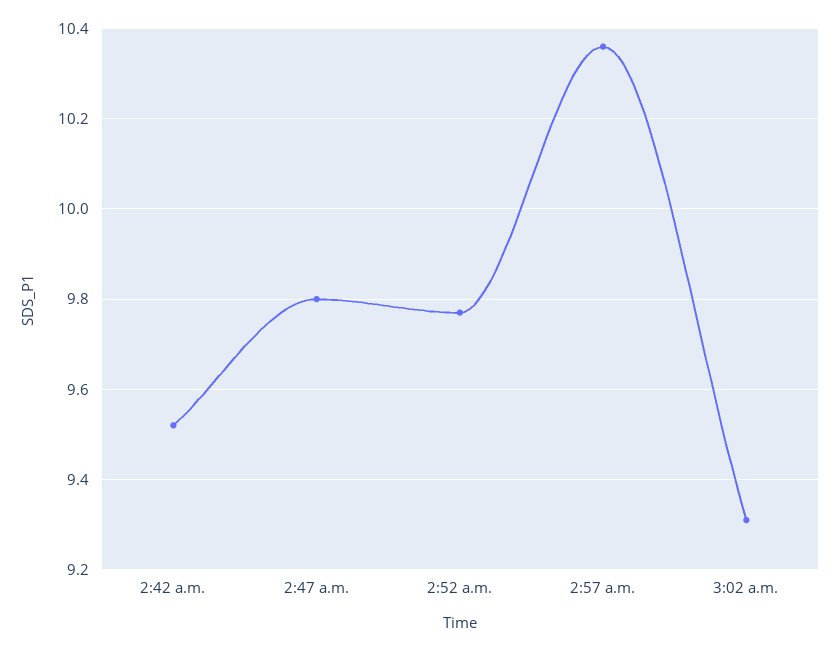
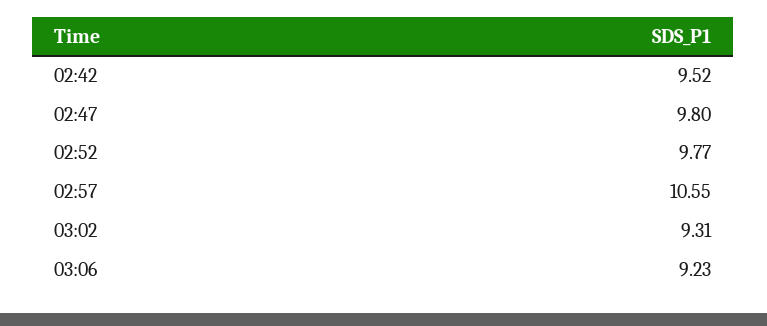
2:57 a.m.: 10.35 -> 10.55
03:06: none -> 9.23

